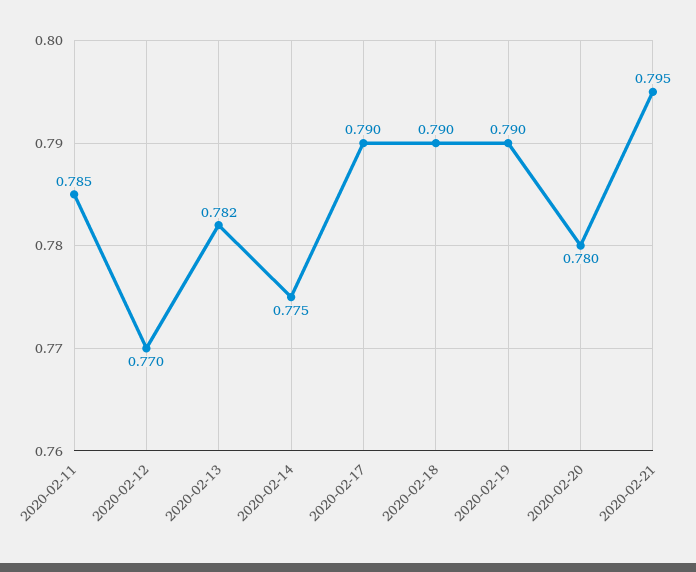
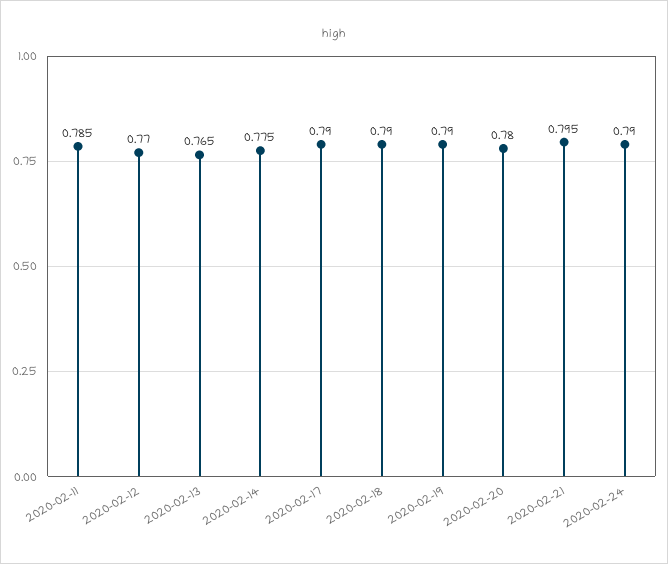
2020-02-13: 0.782 -> 0.765
2020-02-24: none -> 0.79

